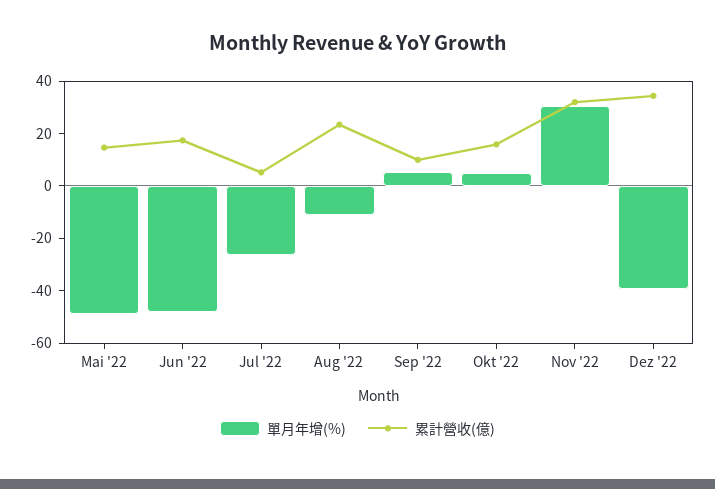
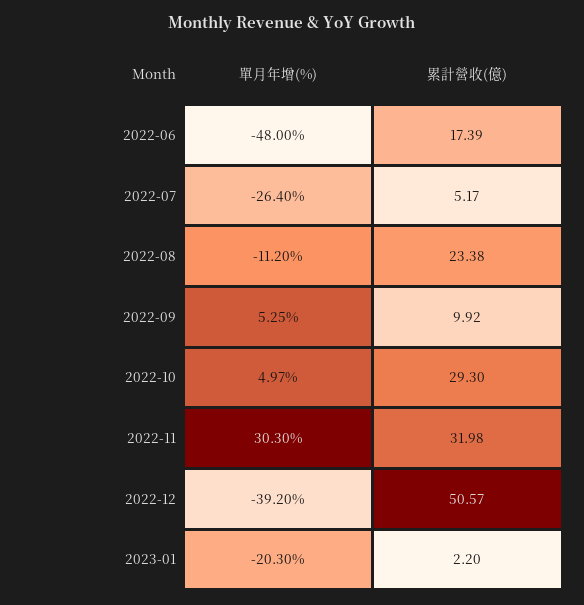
單月年增(%), Mai '22: -50 -> none
累計營收(億), Mai '22: 15 -> none
累計營收(億), Okt '22: 15 -> 29.3
累計營收(億), Dez '22: 35 -> 50.57
單月年增(%), 2023-01: none -> -20.3
累計營收(億), 2023-01: none -> 2.2

